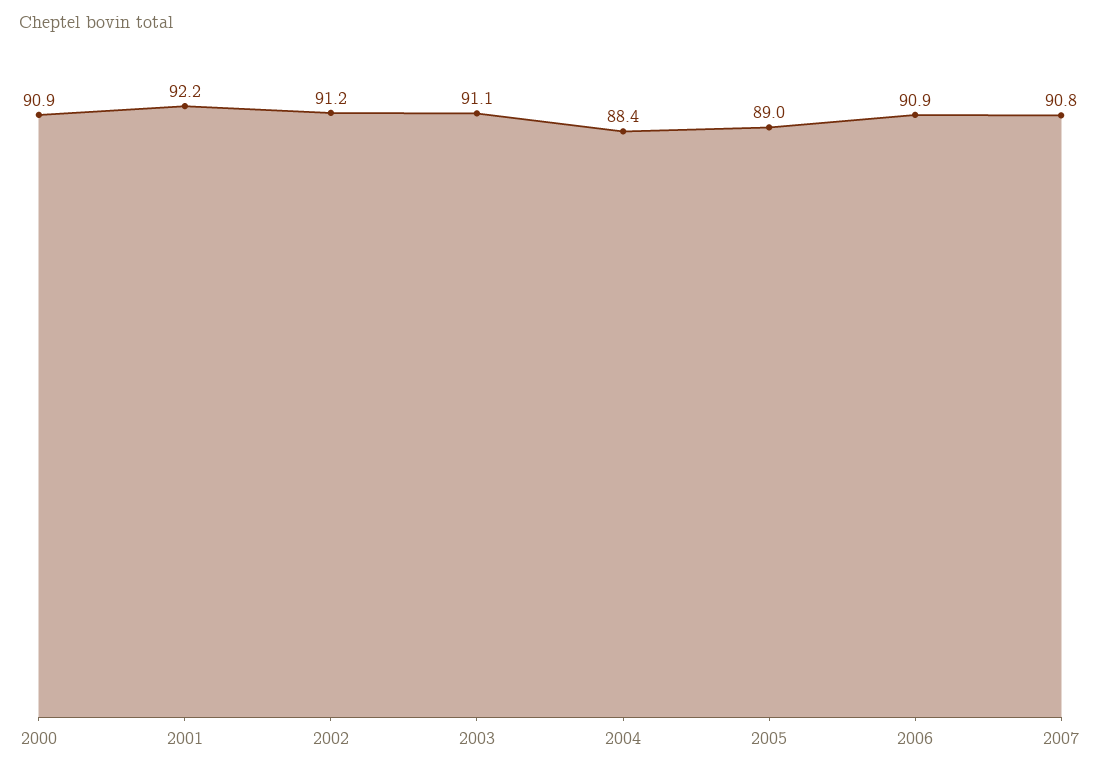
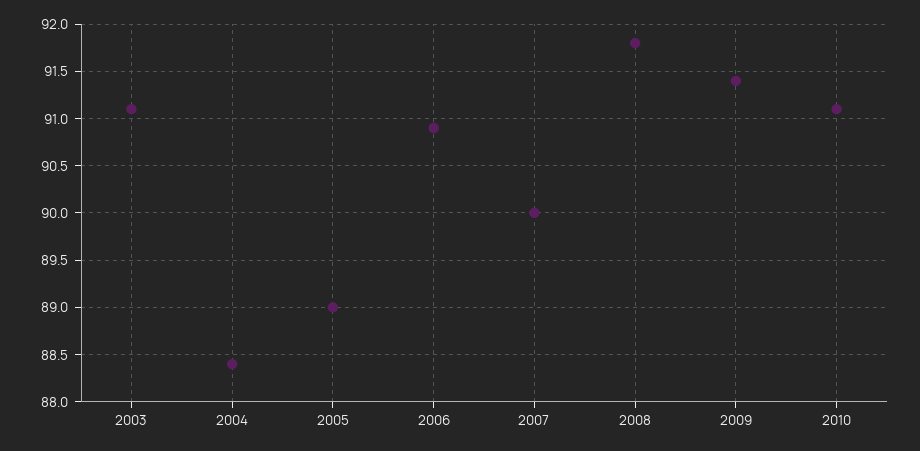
2000: 90.9 -> none
2001: 92.2 -> none
2002: 91.2 -> none
2007: 90.8 -> 90
2008: none -> 91.8
2009: none -> 91.4
2010: none -> 91.1

